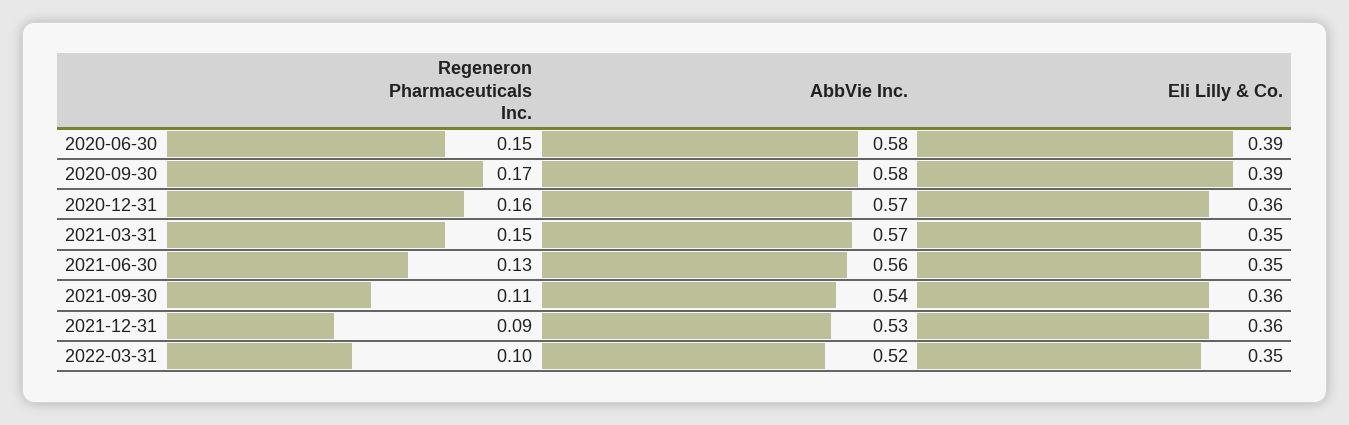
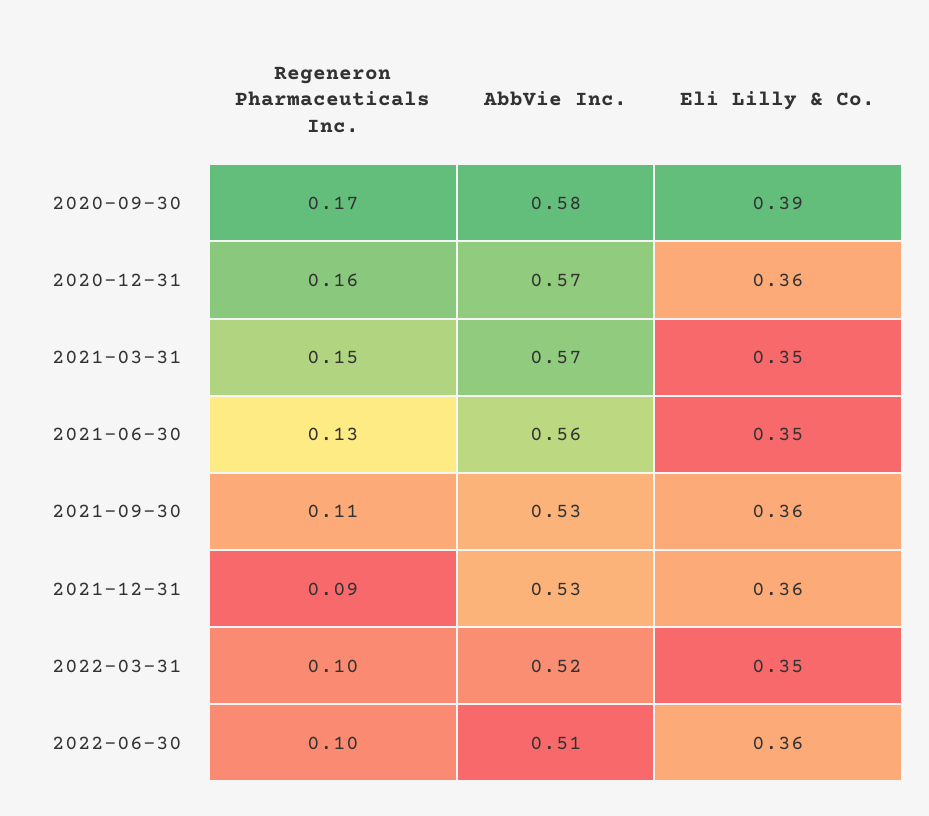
Regeneron Pharmaceuticals Inc., 2020-06-30: 0.15 -> none
AbbVie Inc., 2020-06-30: 0.58 -> none
Eli Lilly & Co., 2020-06-30: 0.39 -> none
AbbVie Inc., 2021-09-30: 0.54 -> 0.53
Regeneron Pharmaceuticals Inc., 2022-06-30: none -> 0.1
AbbVie Inc., 2022-06-30: none -> 0.51
Eli Lilly & Co., 2022-06-30: none -> 0.36

